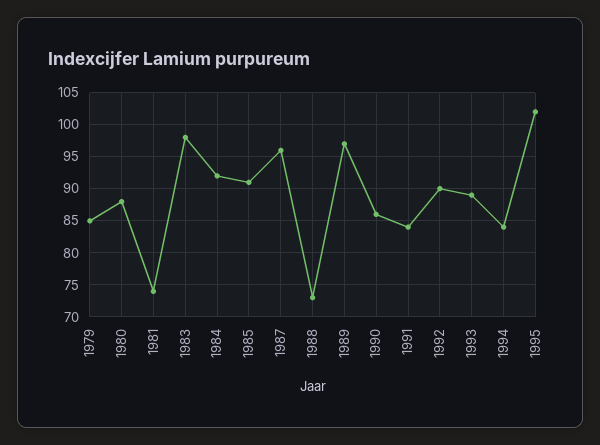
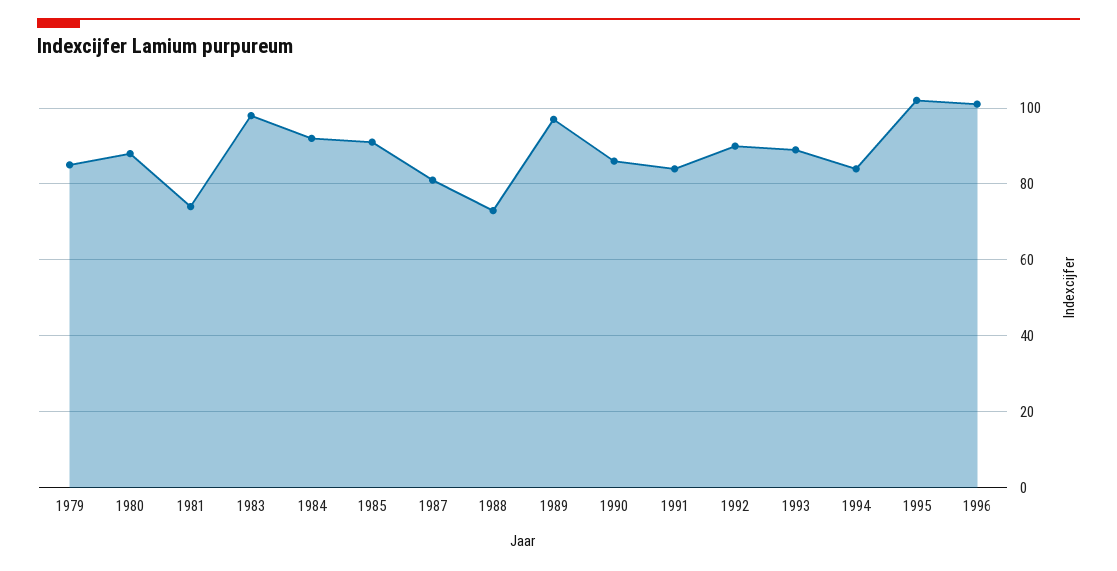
1987: 96 -> 80
1996: none -> 100

